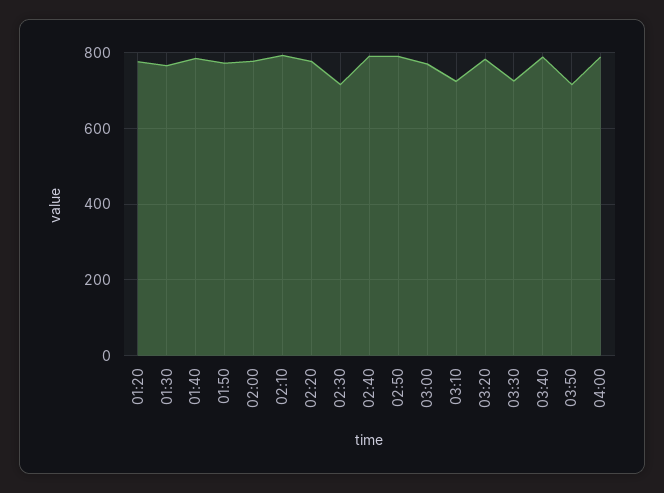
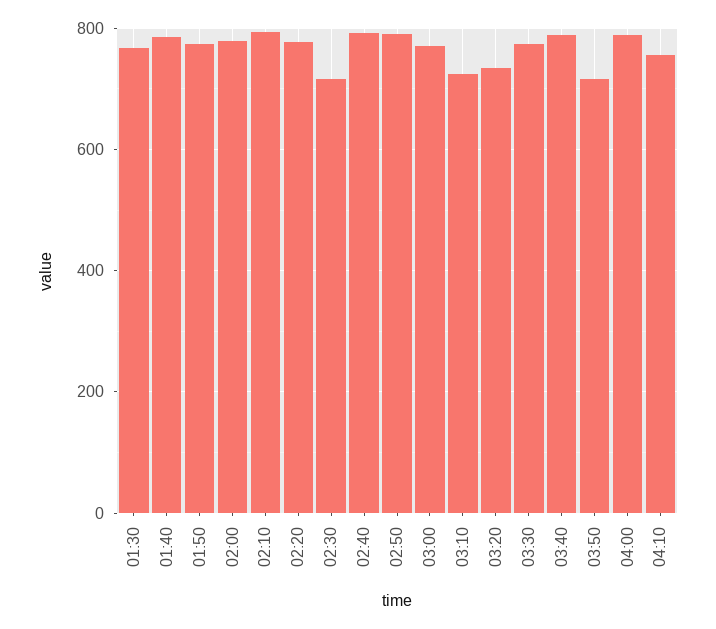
01:20: 780 -> none
03:20: 780 -> 740
03:30: 720 -> 780
04:10: none -> 760

